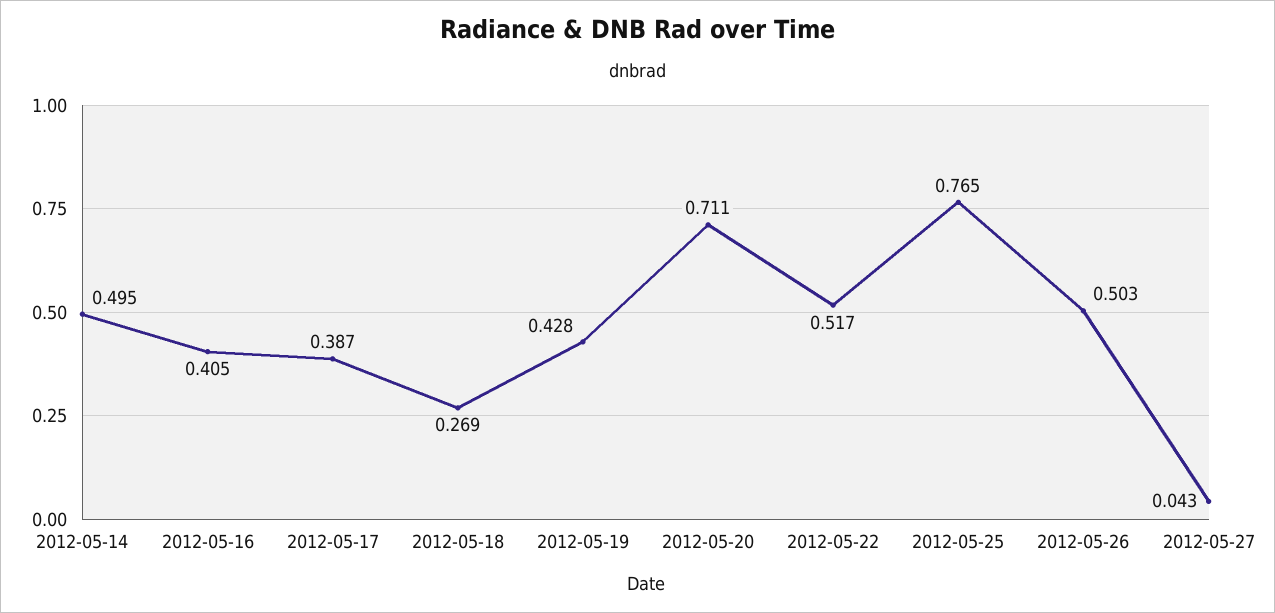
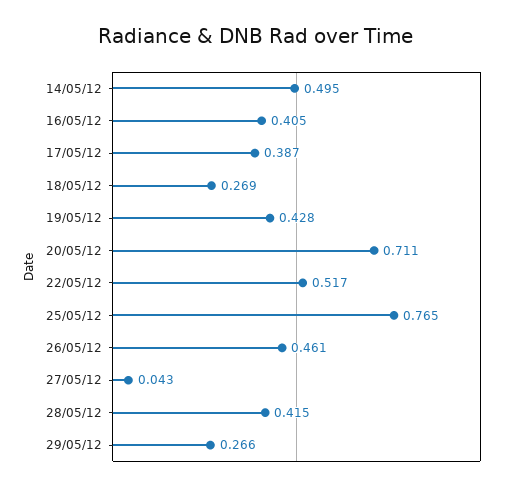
2012-05-26: 0.503 -> 0.461
28/05/12: none -> 0.415
29/05/12: none -> 0.266

